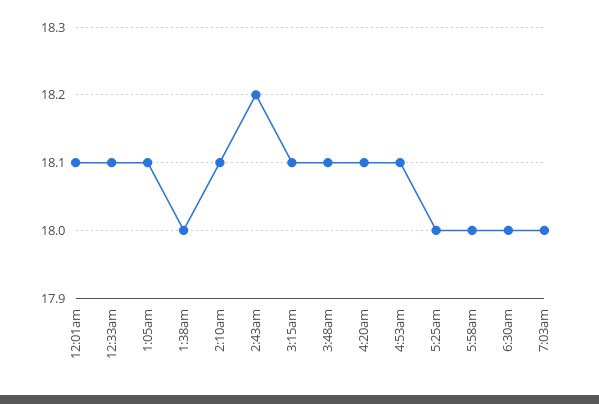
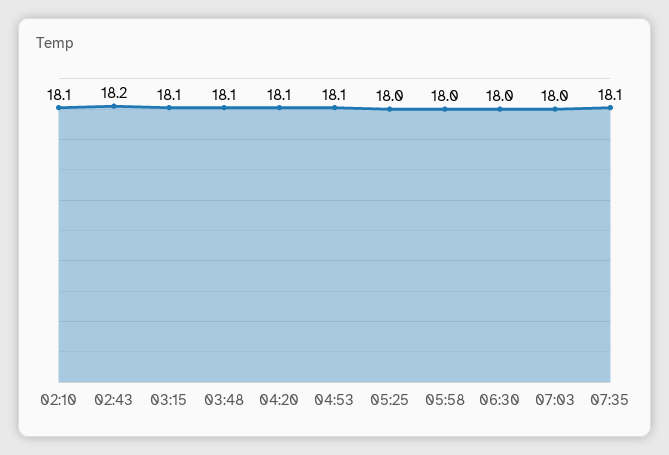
12:01am: 18.1 -> none
12:33am: 18.1 -> none
1:05am: 18.1 -> none
1:38am: 18 -> none
07:35: none -> 18.1

